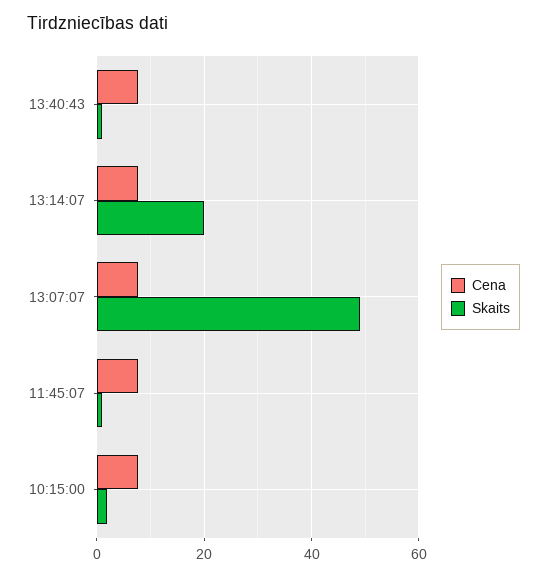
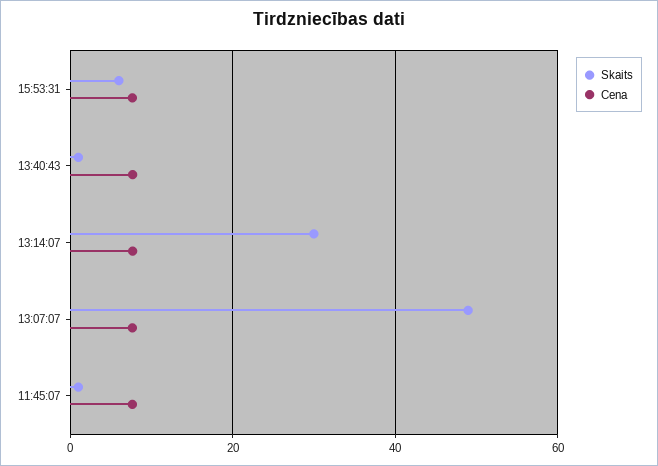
Skaits, 13:14:07: 20 -> 30
Cena, 10:15:00: 8 -> none
Skaits, 10:15:00: 2 -> none
Skaits, 15:53:31: none -> 6
Cena, 15:53:31: none -> 8

